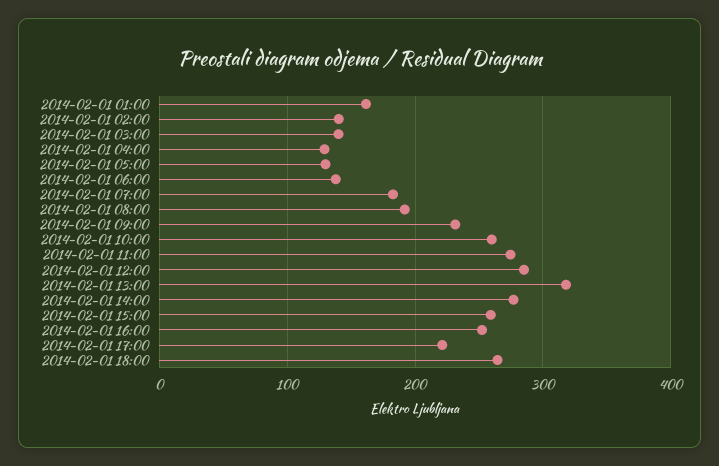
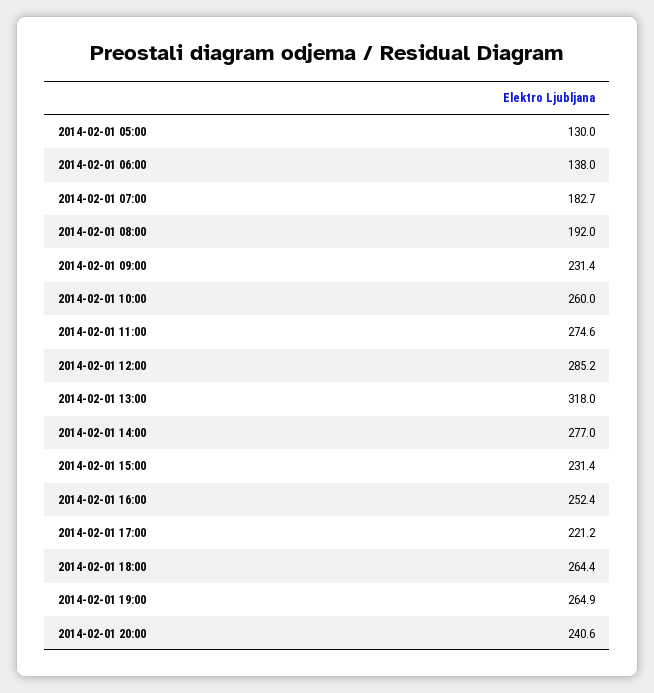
2014-02-01 01:00: 160 -> none
2014-02-01 02:00: 140 -> none
2014-02-01 03:00: 140 -> none
2014-02-01 04:00: 130 -> none
2014-02-01 15:00: 260 -> 231.4
2014-02-01 19:00: none -> 264.9
2014-02-01 20:00: none -> 240.6

